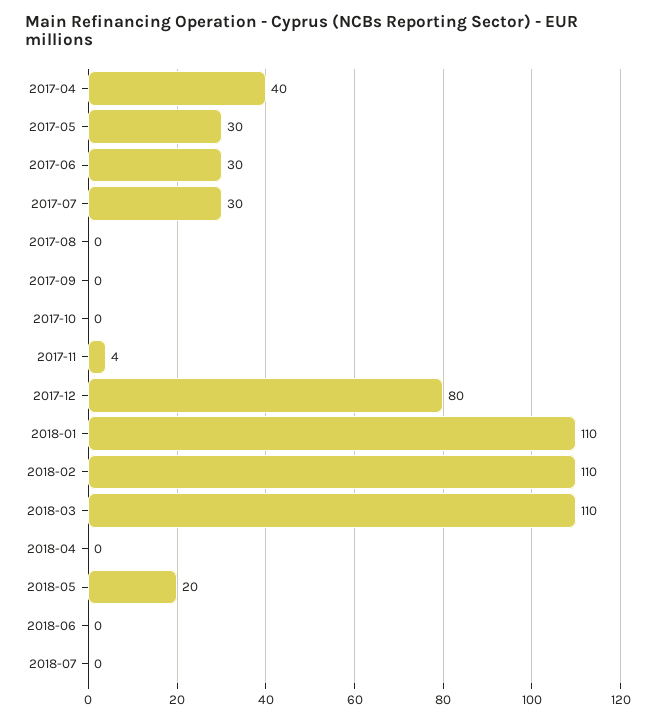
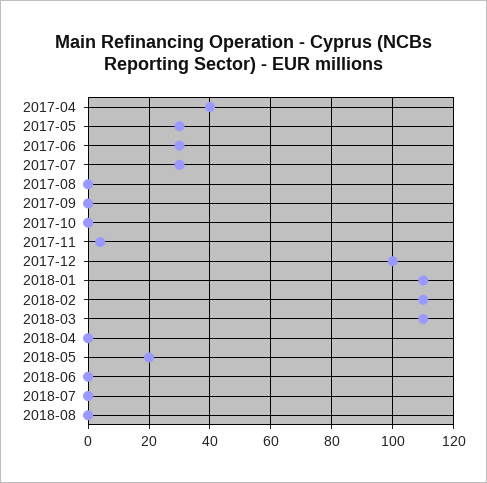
2017-12: 80 -> 100
2018-08: none -> 0

